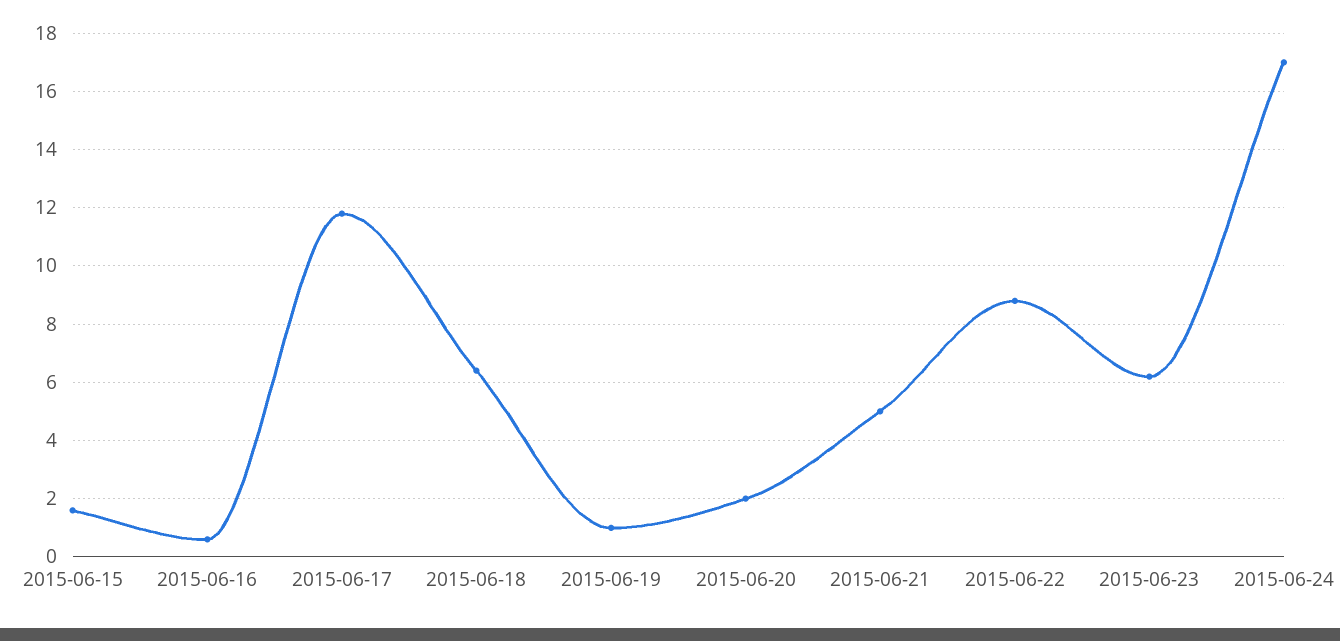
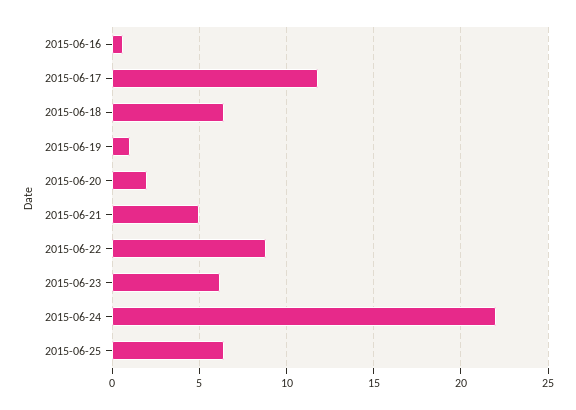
2015-06-15: 1.5 -> none
2015-06-24: 17 -> 22
2015-06-25: none -> 6.5

